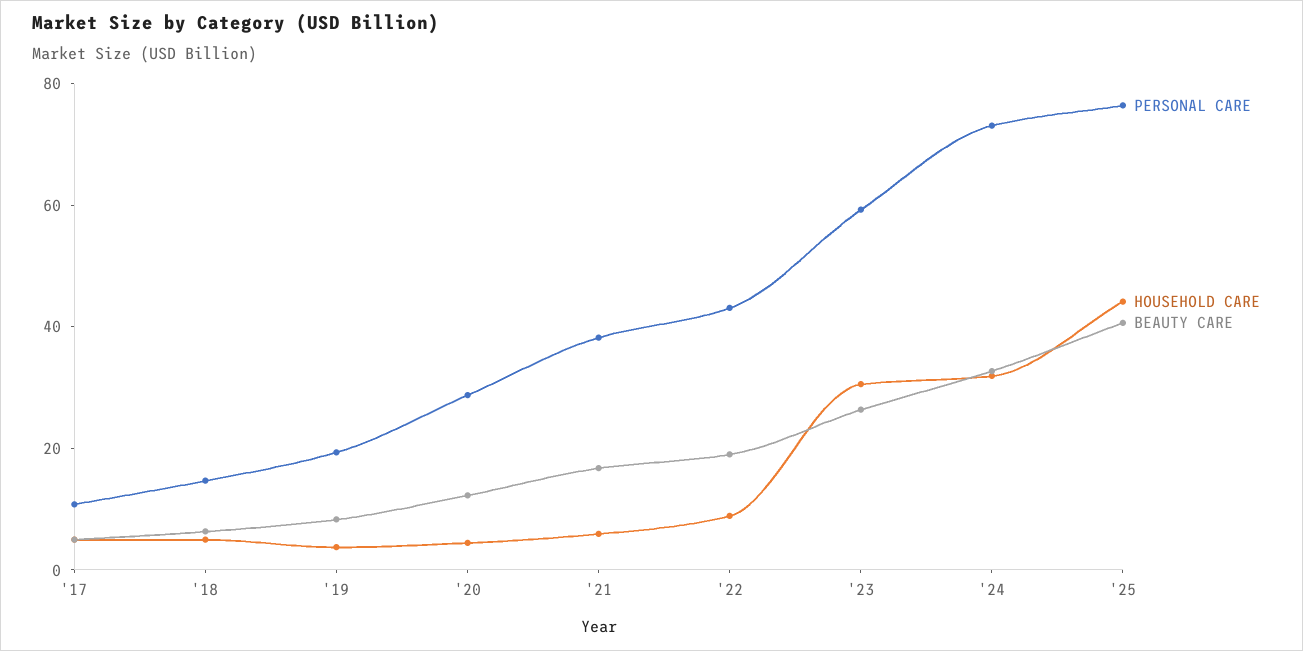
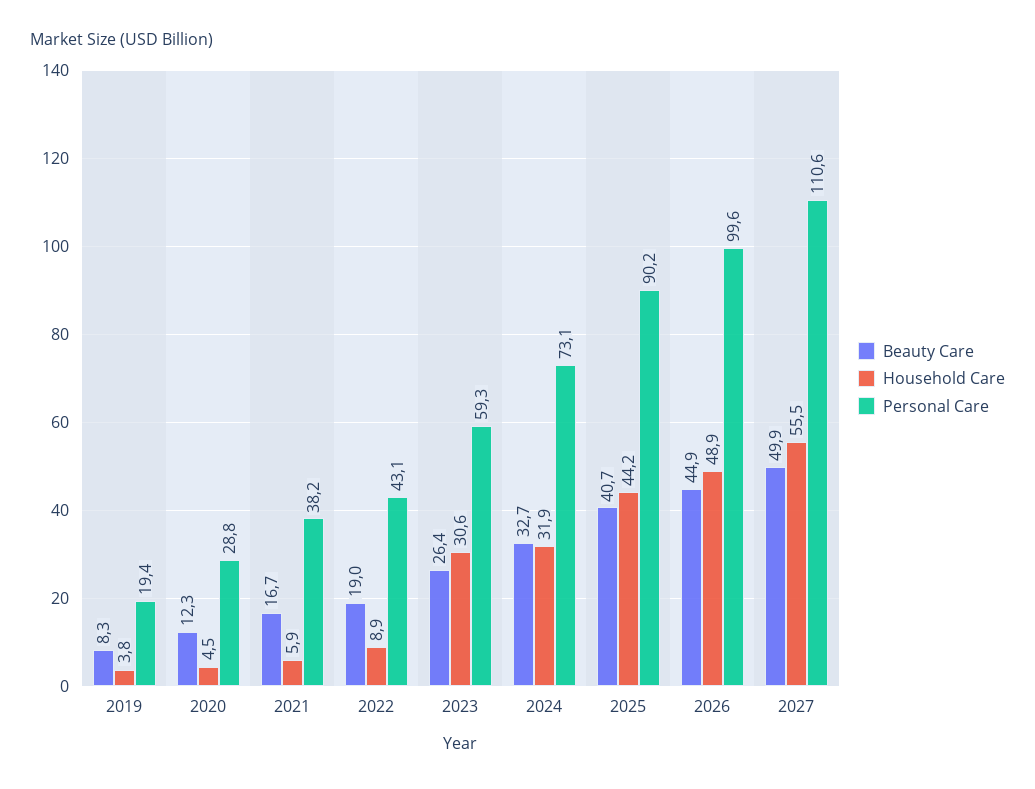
PERSONAL CARE, '17: 10 -> none
HOUSEHOLD CARE, '17: 5 -> none
BEAUTY CARE, '17: 5 -> none
PERSONAL CARE, '18: 15 -> none
HOUSEHOLD CARE, '18: 5 -> none
BEAUTY CARE, '18: 5 -> none
PERSONAL CARE, '25: 75 -> 90.2
BEAUTY CARE, 2026: none -> 44.9
HOUSEHOLD CARE, 2026: none -> 48.9
PERSONAL CARE, 2026: none -> 99.6
BEAUTY CARE, 2027: none -> 49.9
HOUSEHOLD CARE, 2027: none -> 55.5
PERSONAL CARE, 2027: none -> 110.6

